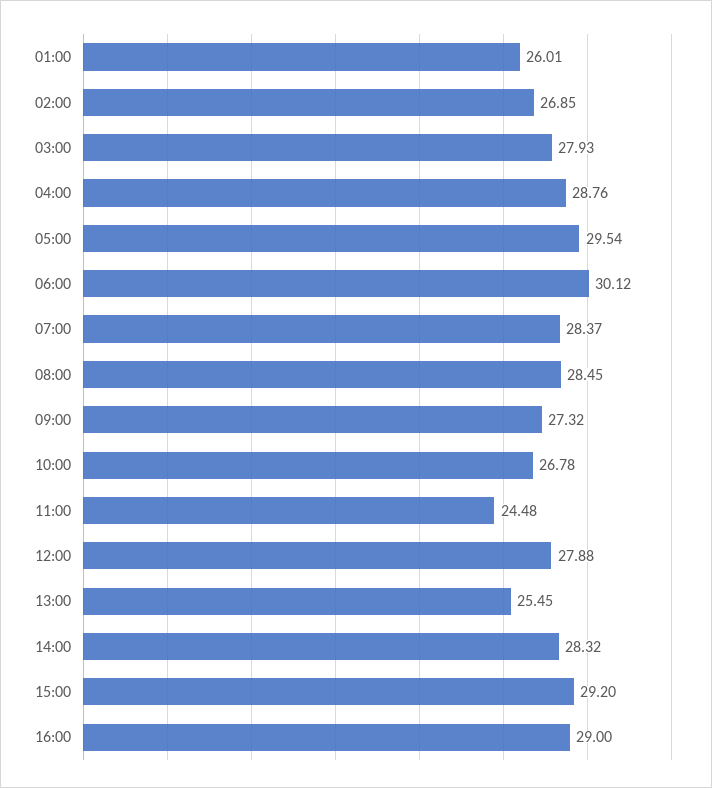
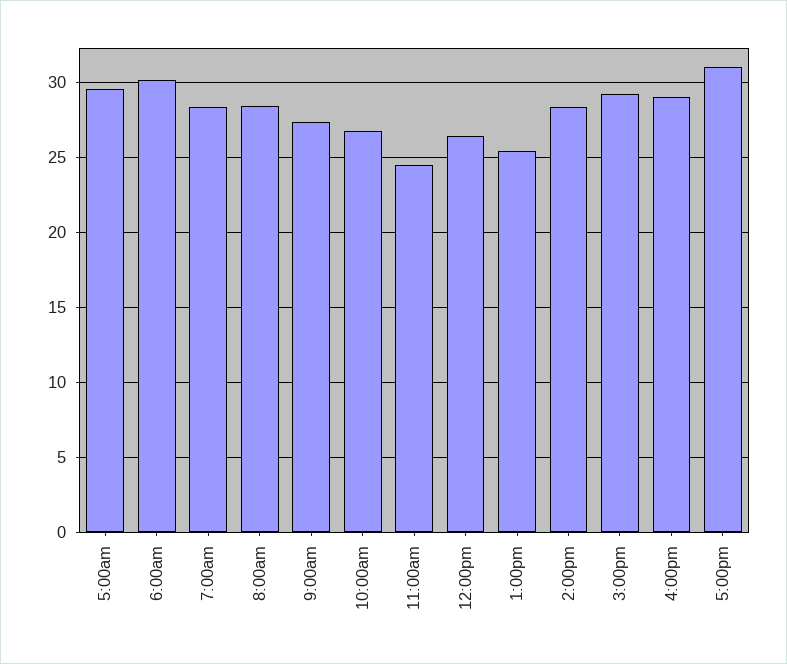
01:00: 26.01 -> none
02:00: 26.85 -> none
03:00: 27.93 -> none
04:00: 28.76 -> none
12:00: 27.88 -> 26.5
5:00pm: none -> 31

